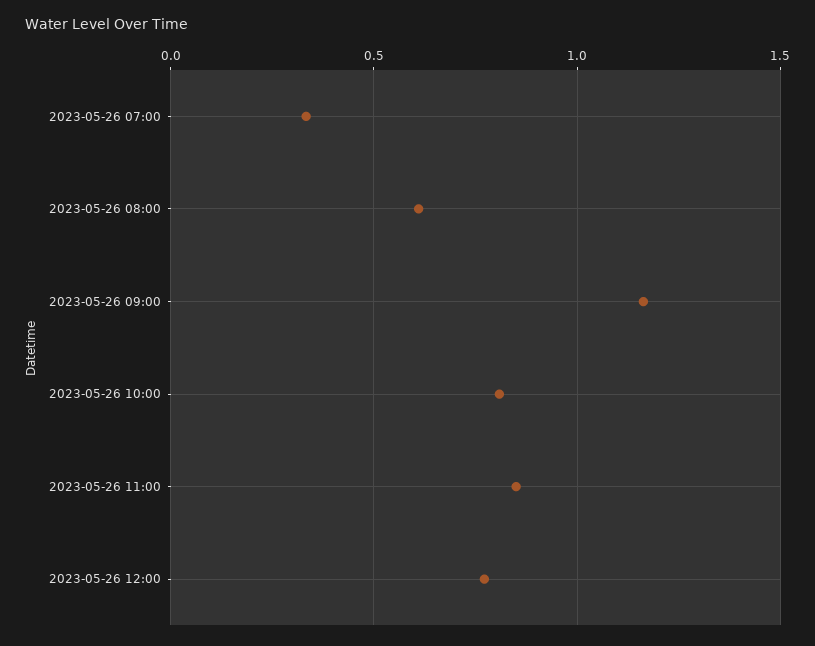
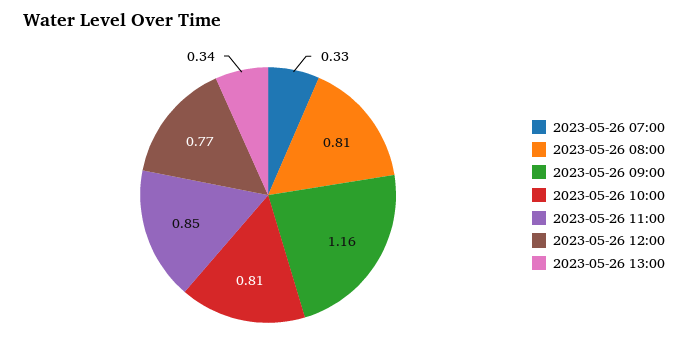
2023-05-26 08:00: 0.6 -> 0.81
2023-05-26 13:00: none -> 0.34

